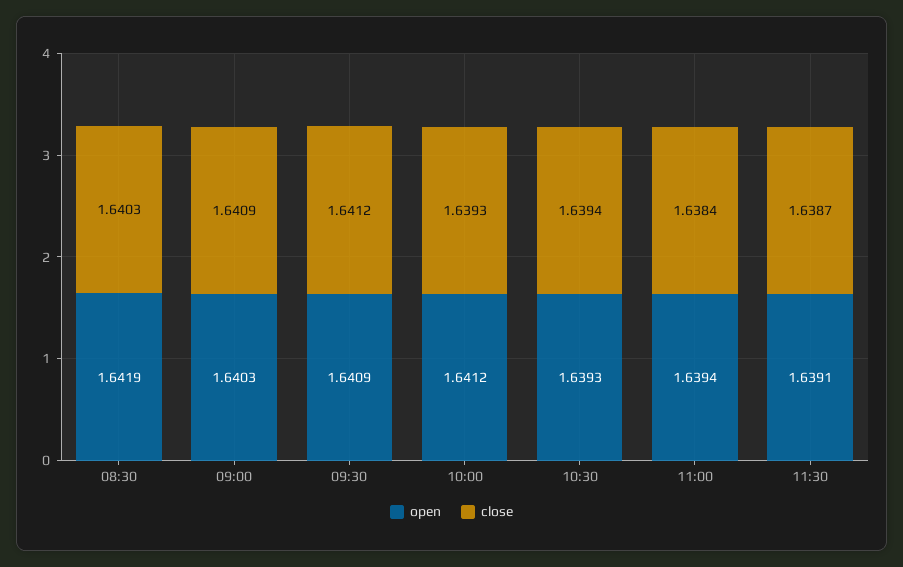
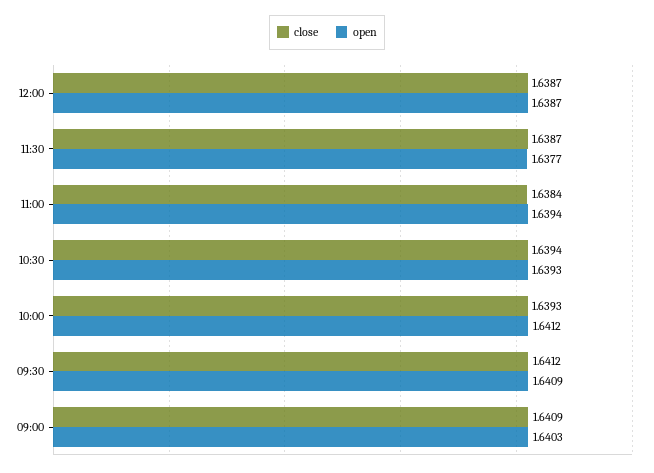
open, 08:30: 1.6419 -> none
close, 08:30: 1.6403 -> none
open, 11:30: 1.6391 -> 1.6377
close, 12:00: none -> 1.6387
open, 12:00: none -> 1.6387

